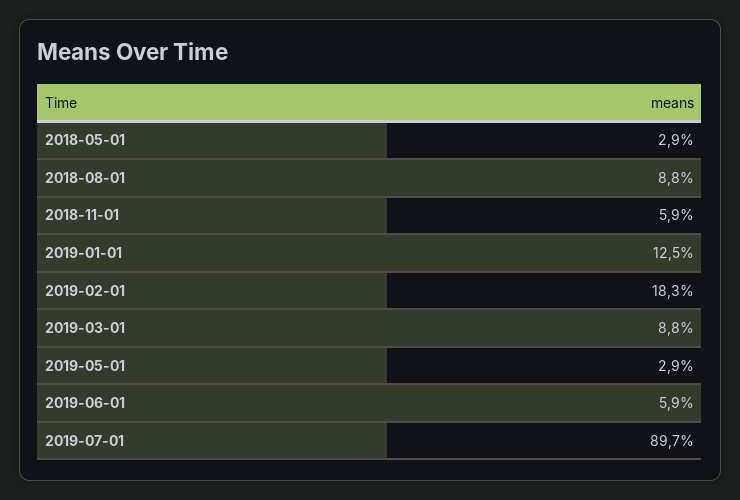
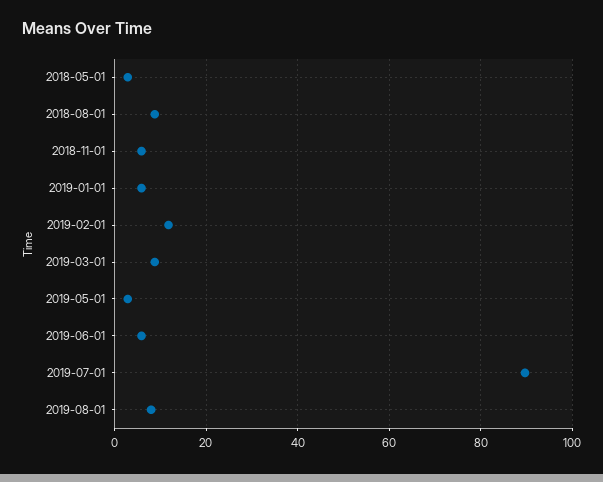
2019-01-01: 12.5 -> 6
2019-02-01: 18.3 -> 12
2019-08-01: none -> 8

